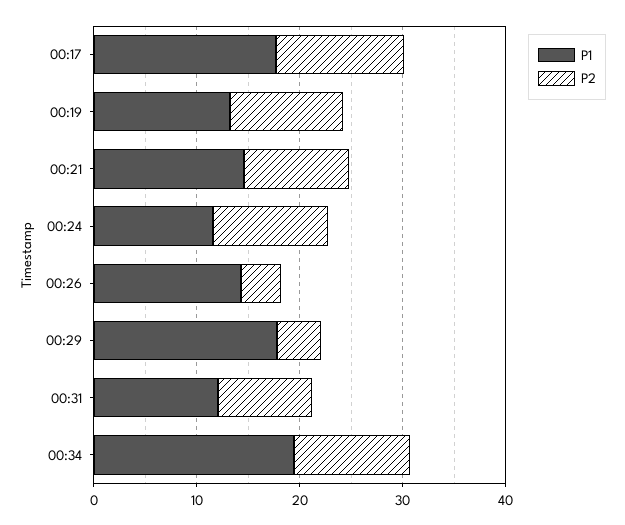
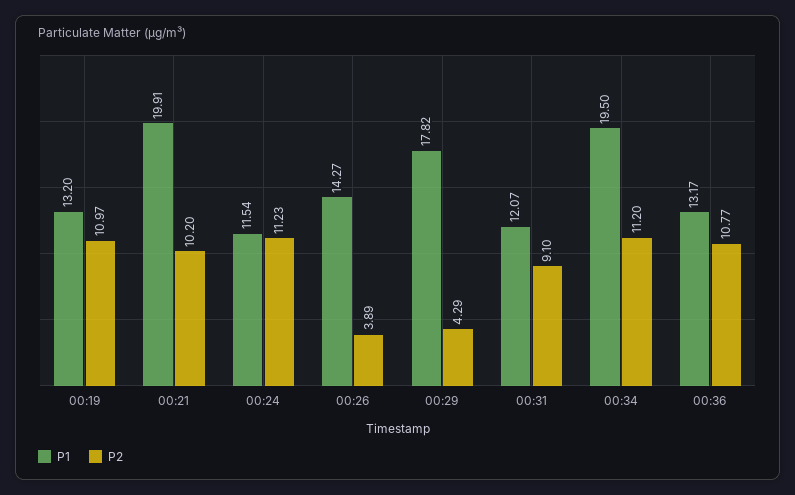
P1, 00:17: 18 -> none
P2, 00:17: 12 -> none
P1, 00:21: 14 -> 19.91
P1, 00:36: none -> 13.17
P2, 00:36: none -> 10.77

